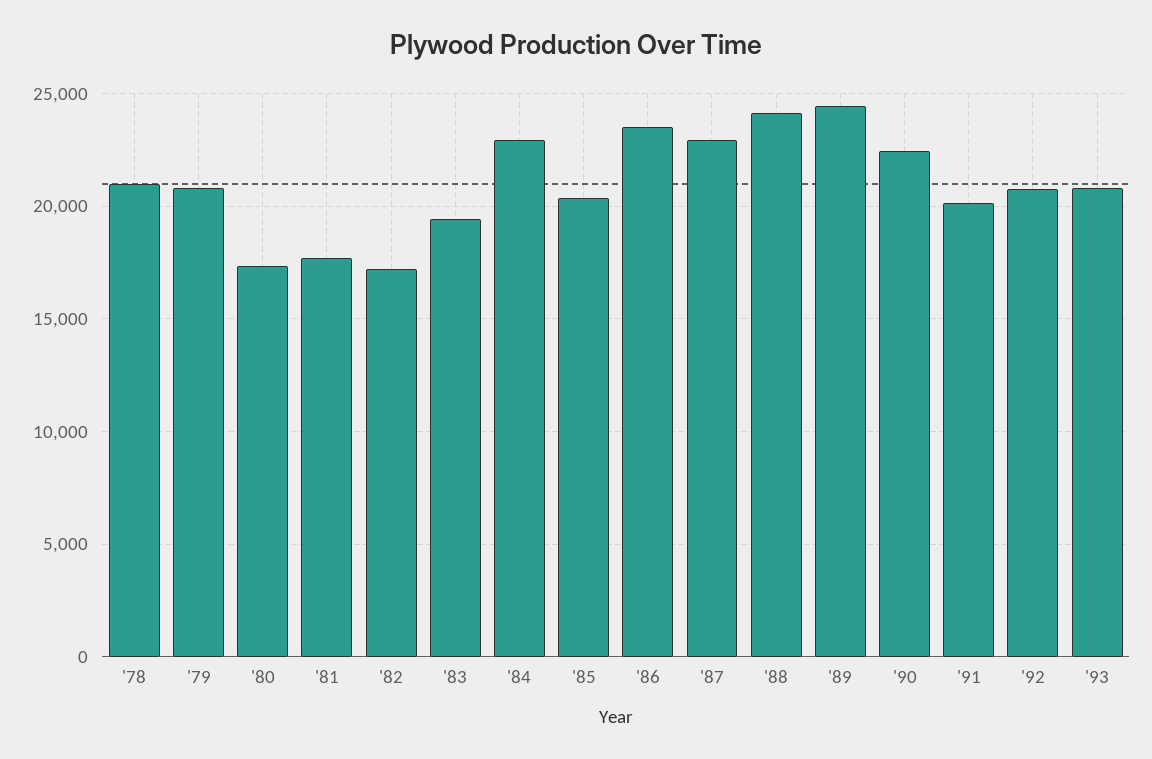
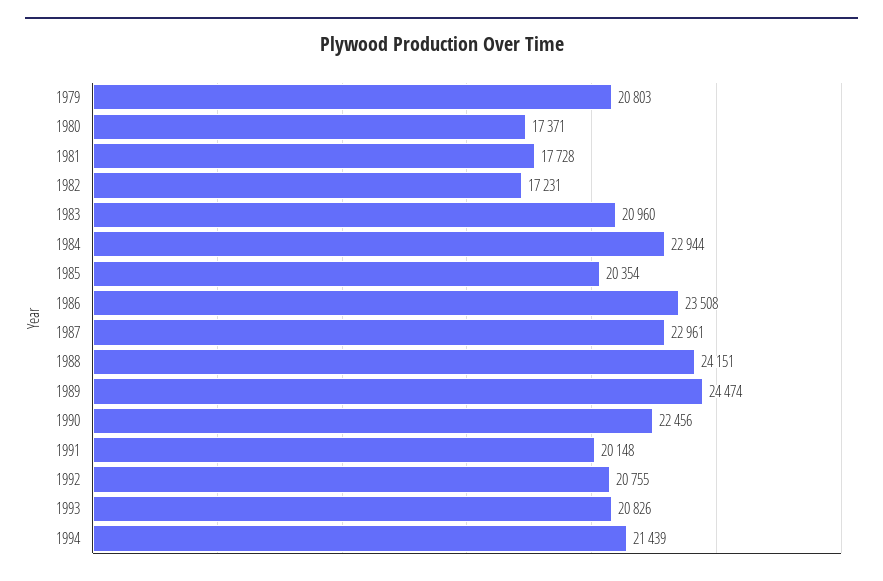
'78: 21000 -> none
'83: 19500 -> 20960
1994: none -> 21439

